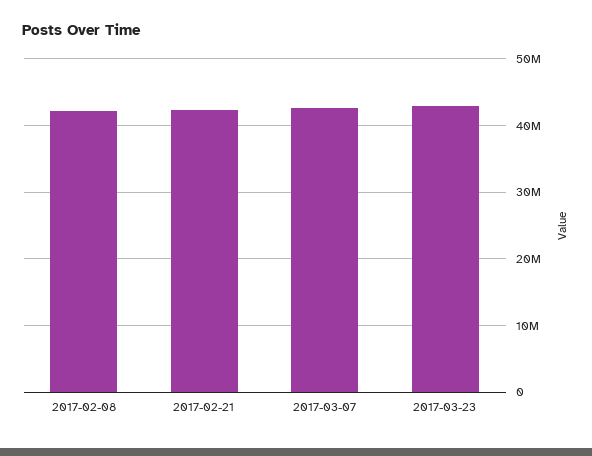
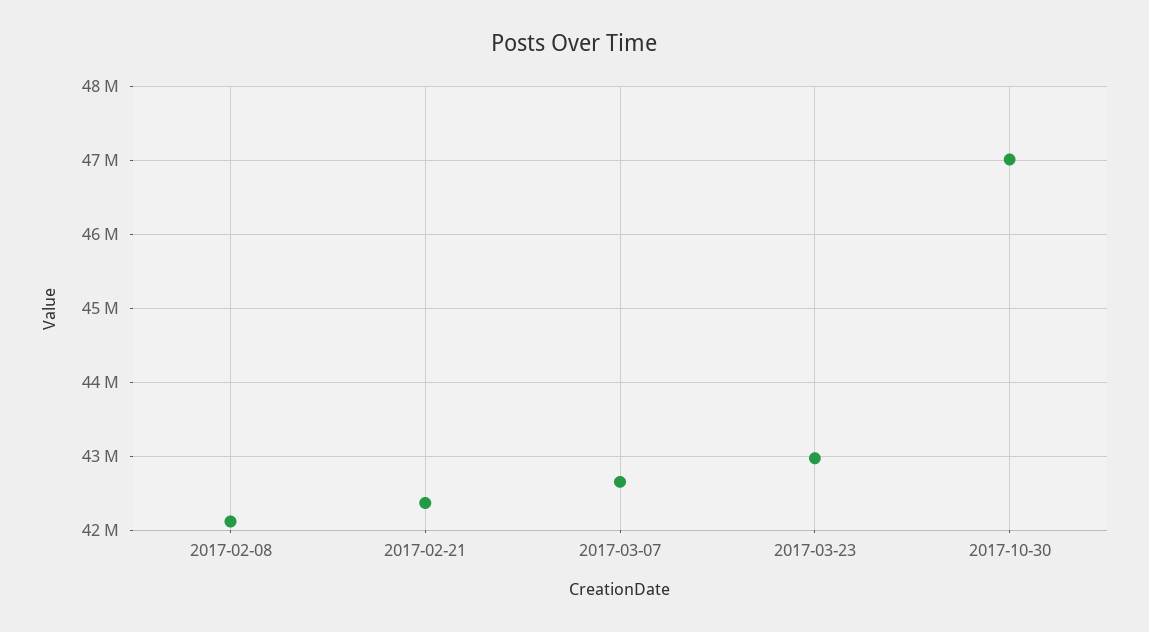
2017-10-30: none -> 47000000

